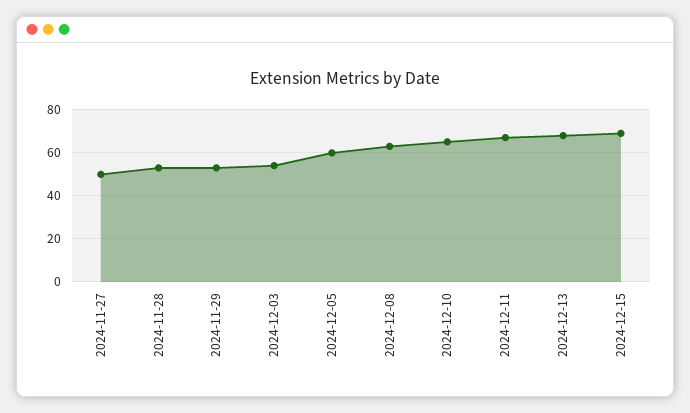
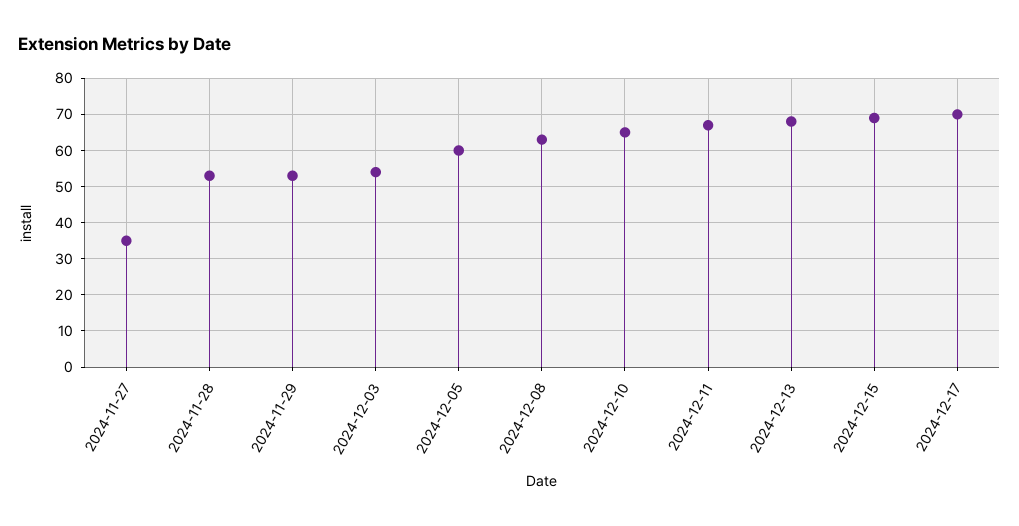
2024-11-27: 50 -> 35
2024-12-17: none -> 70

